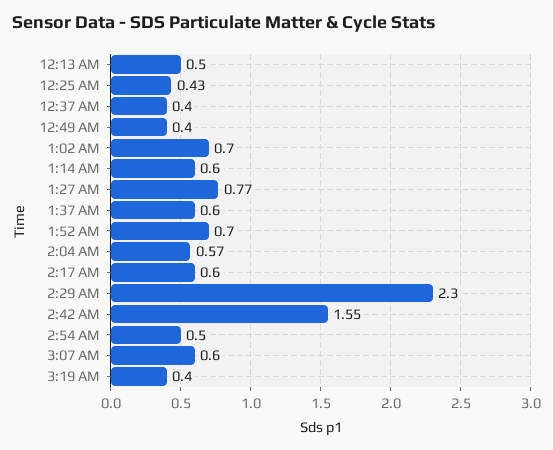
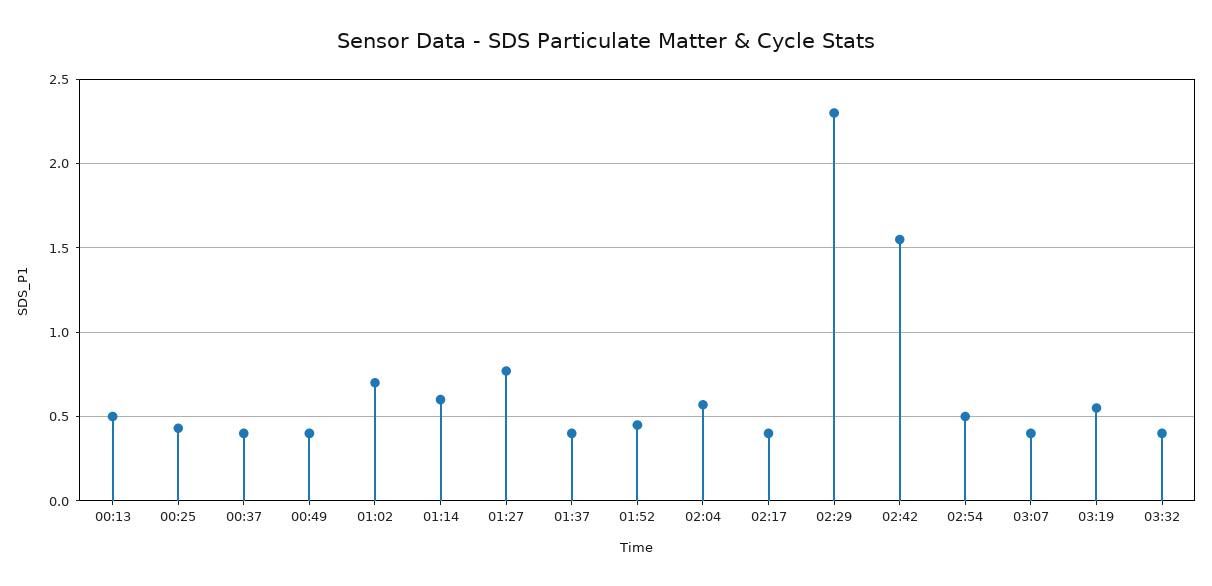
1:37 AM: 0.6 -> 0.4
1:52 AM: 0.7 -> 0.45
2:17 AM: 0.6 -> 0.4
3:07 AM: 0.6 -> 0.4
3:19 AM: 0.4 -> 0.55
03:32: none -> 0.4

